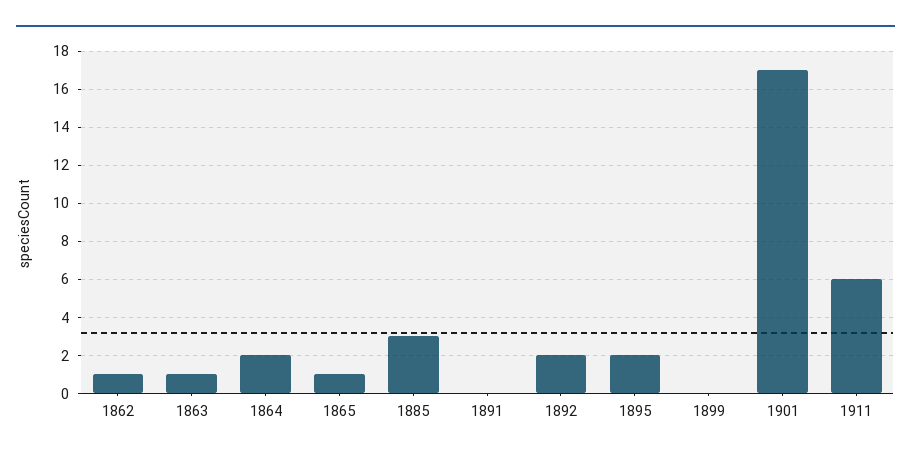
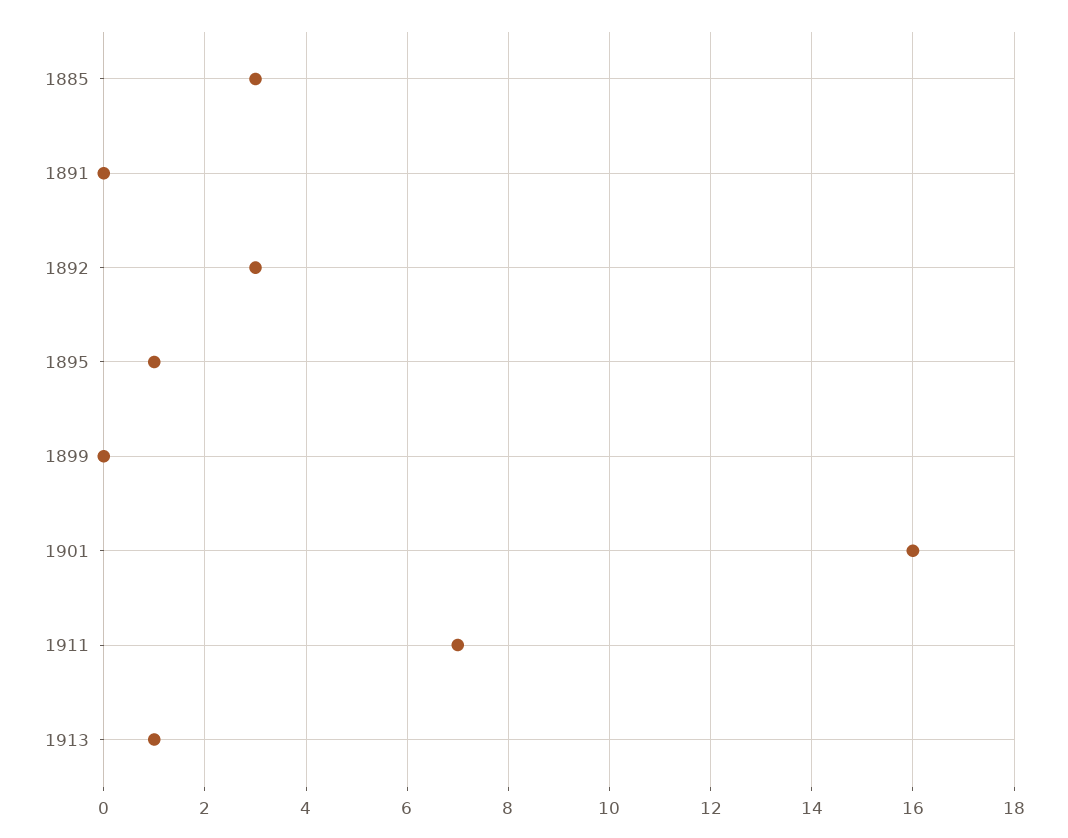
1862: 1 -> none
1863: 1 -> none
1864: 2 -> none
1865: 1 -> none
1892: 2 -> 3
1895: 2 -> 1
1901: 17 -> 16
1911: 6 -> 7
1913: none -> 1

